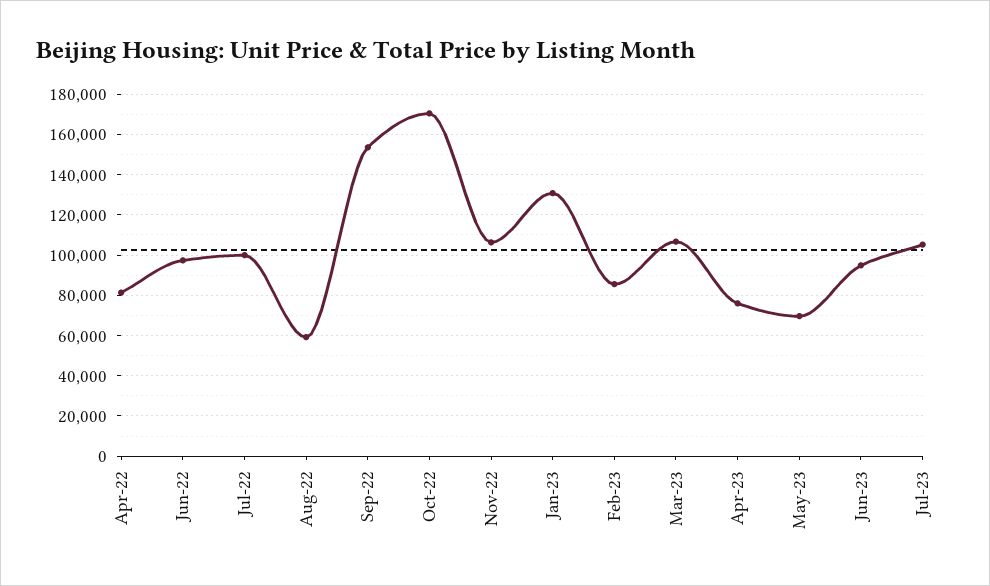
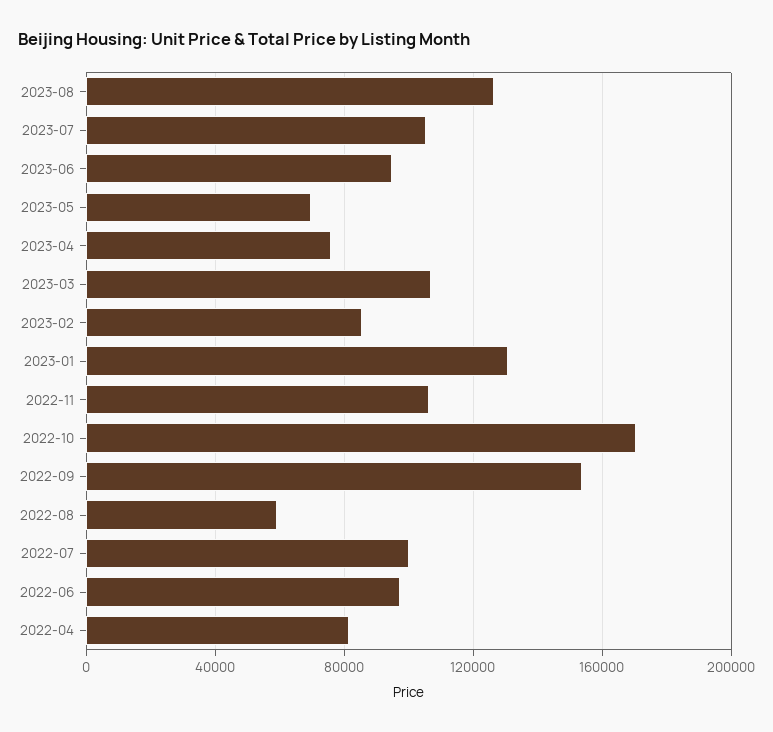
2023-08: none -> 125000

